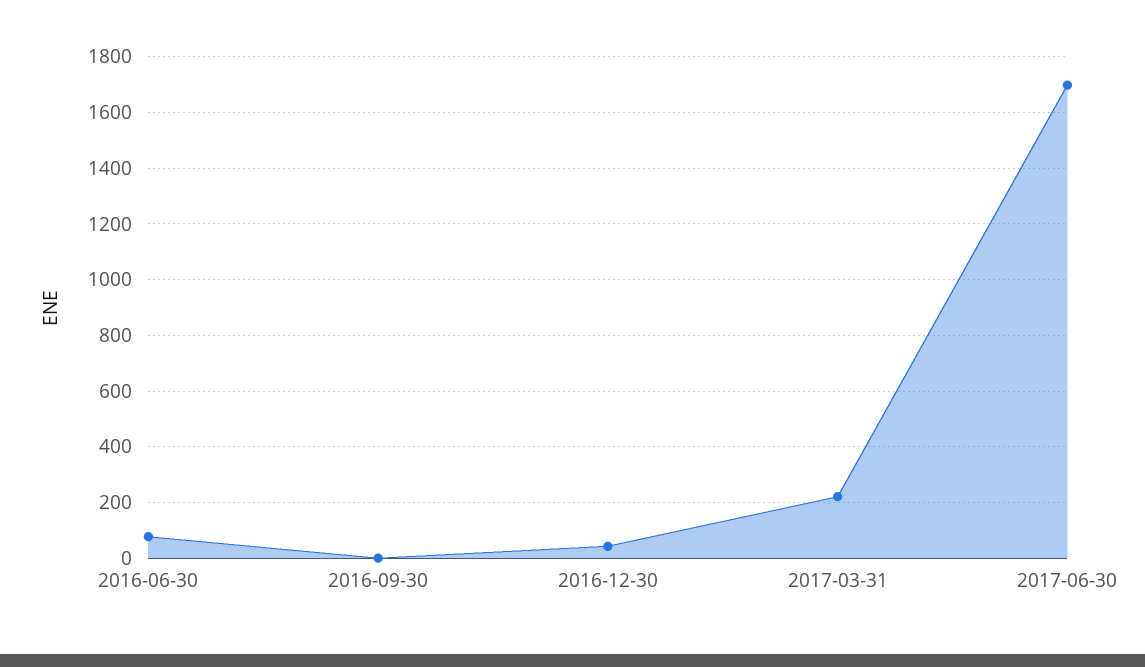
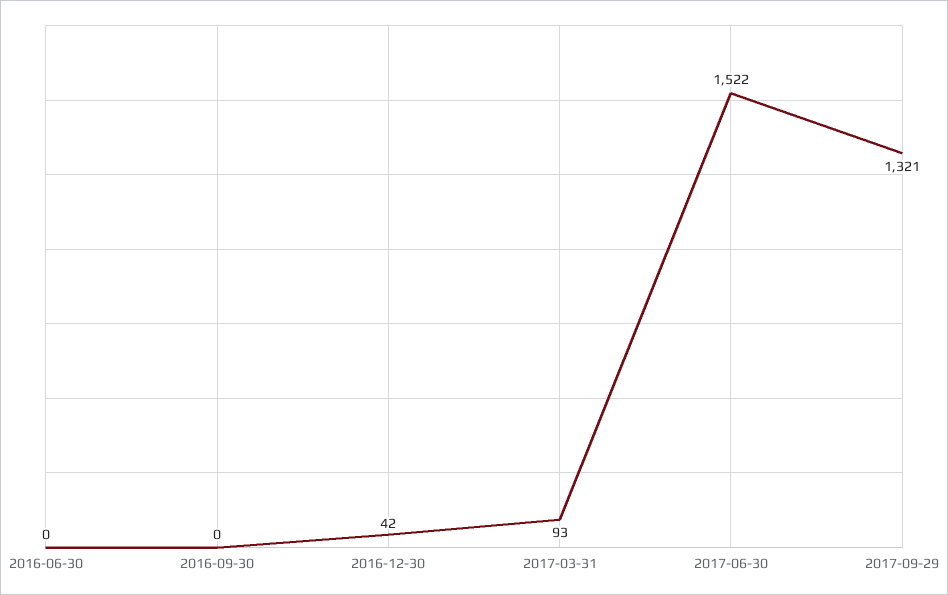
2016-06-30: 75 -> 0
2017-03-31: 225 -> 93
2017-06-30: 1700 -> 1522
2017-09-29: none -> 1321

